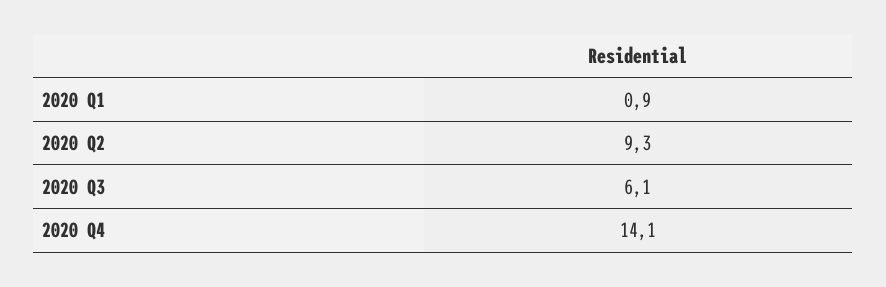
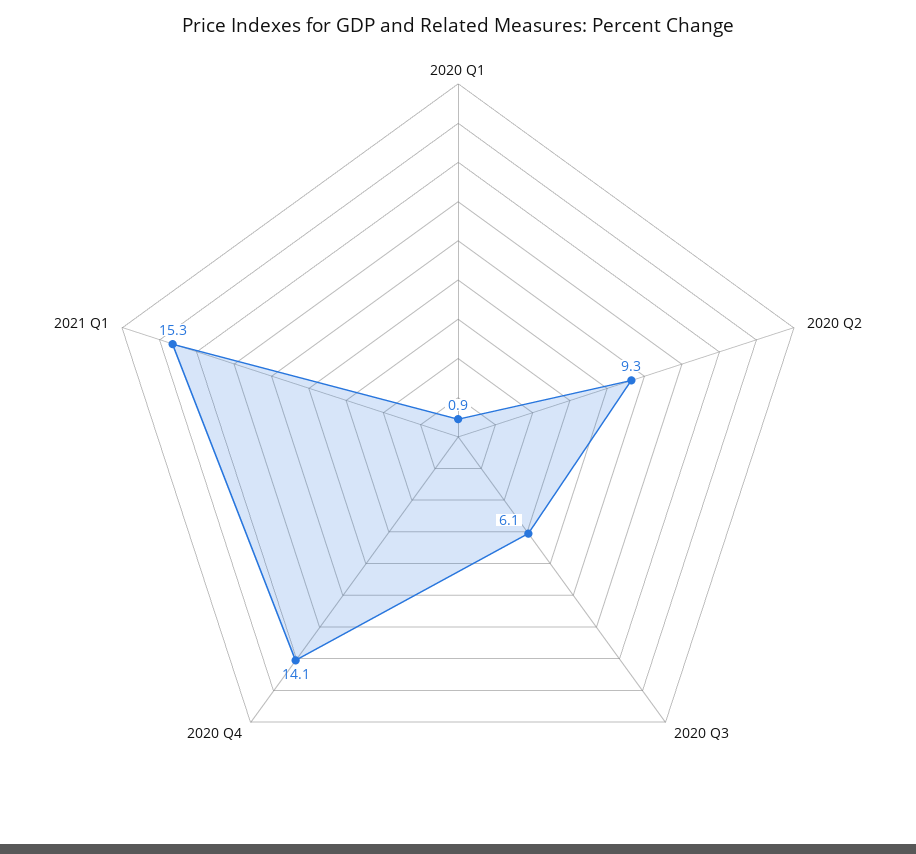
2021 Q1: none -> 15.3

